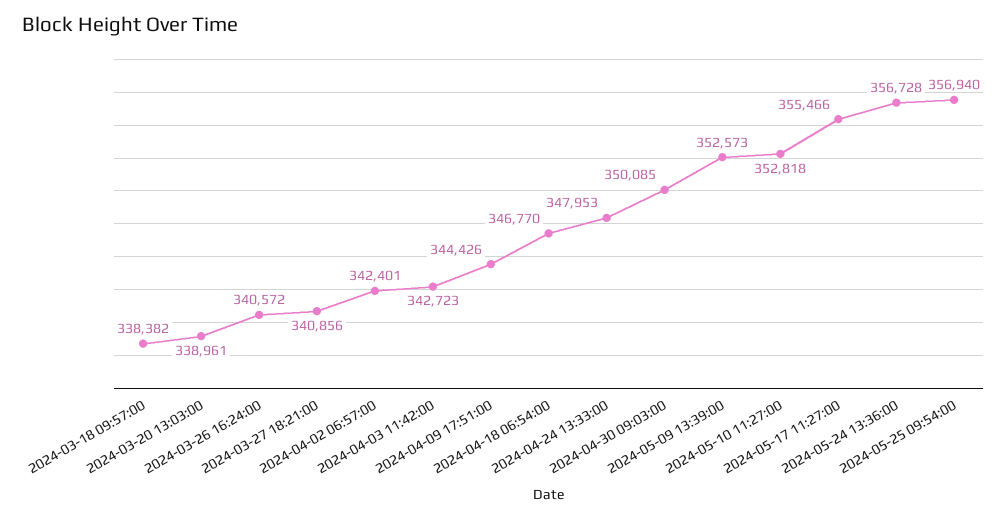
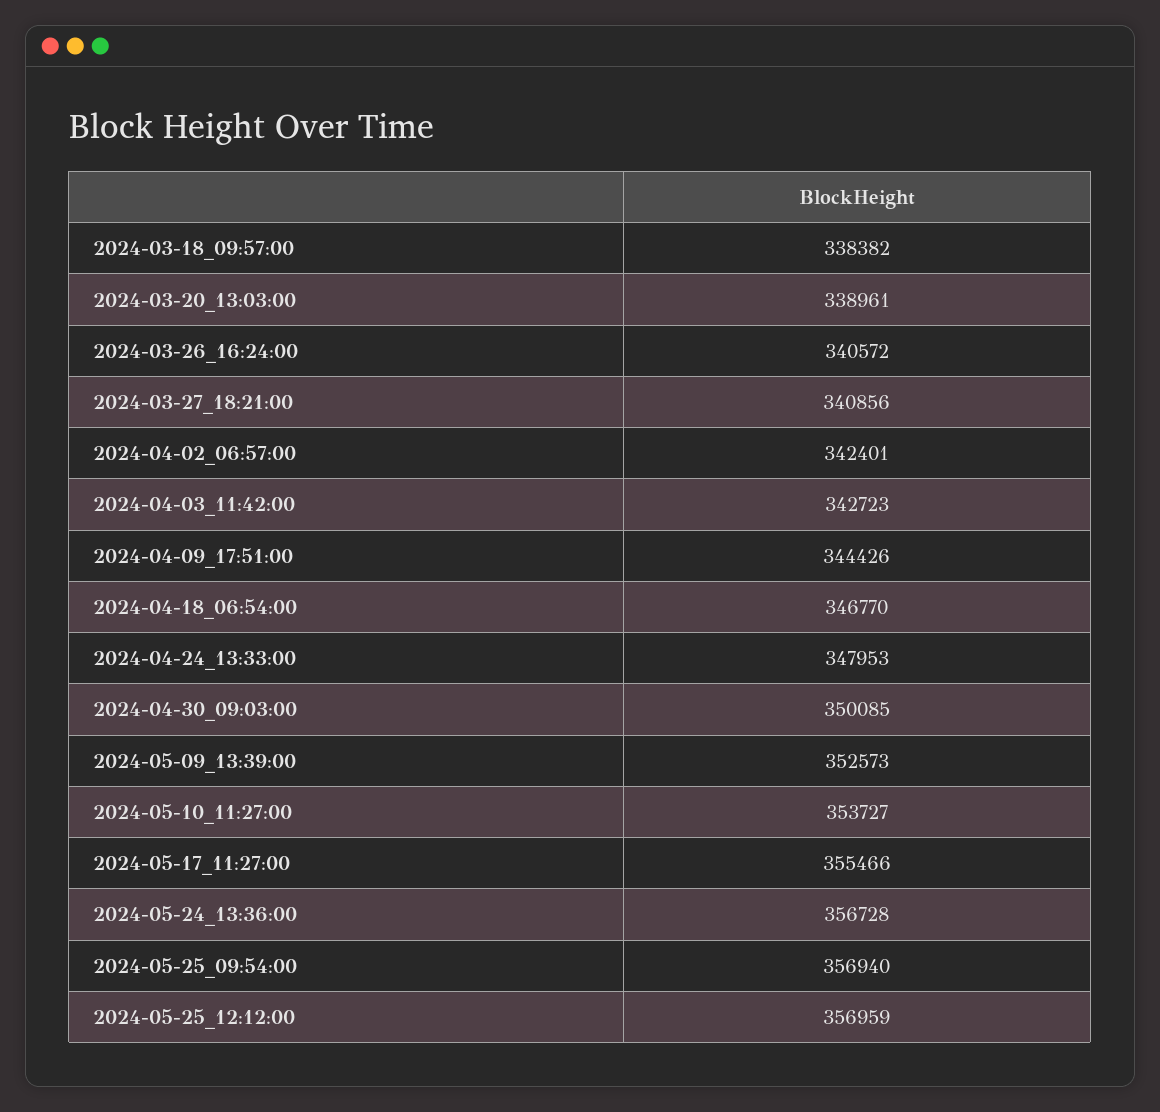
2024-05-10 11:27:00: 352818 -> 353727
2024-05-25_12:12:00: none -> 356959

